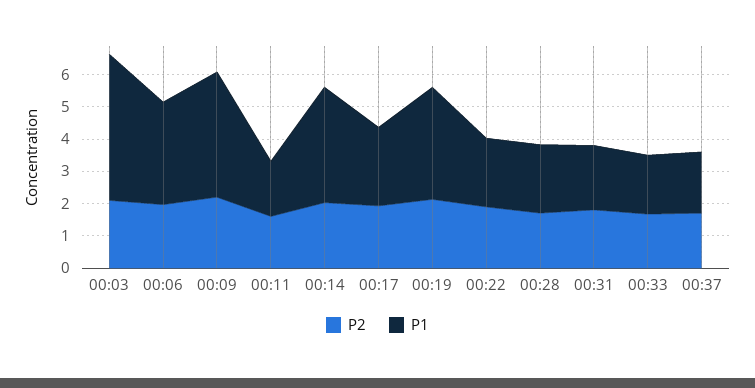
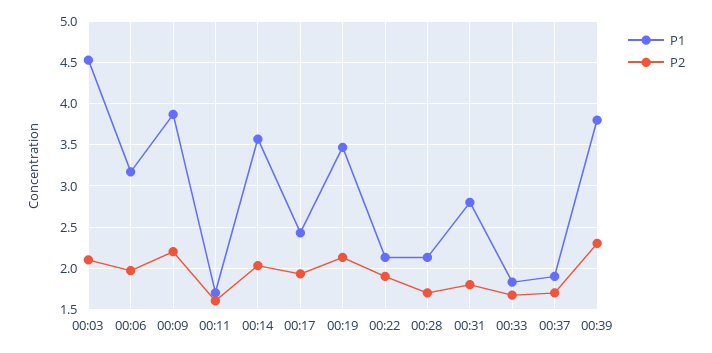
P1, 00:31: 2 -> 2.8
P1, 00:39: none -> 3.8
P2, 00:39: none -> 2.3

